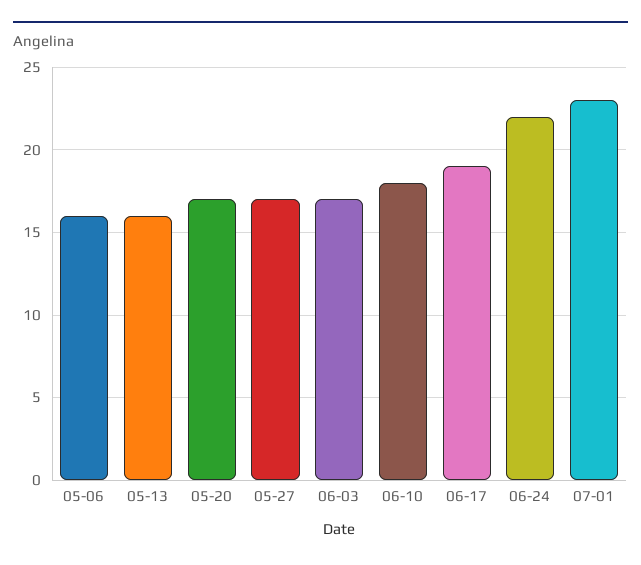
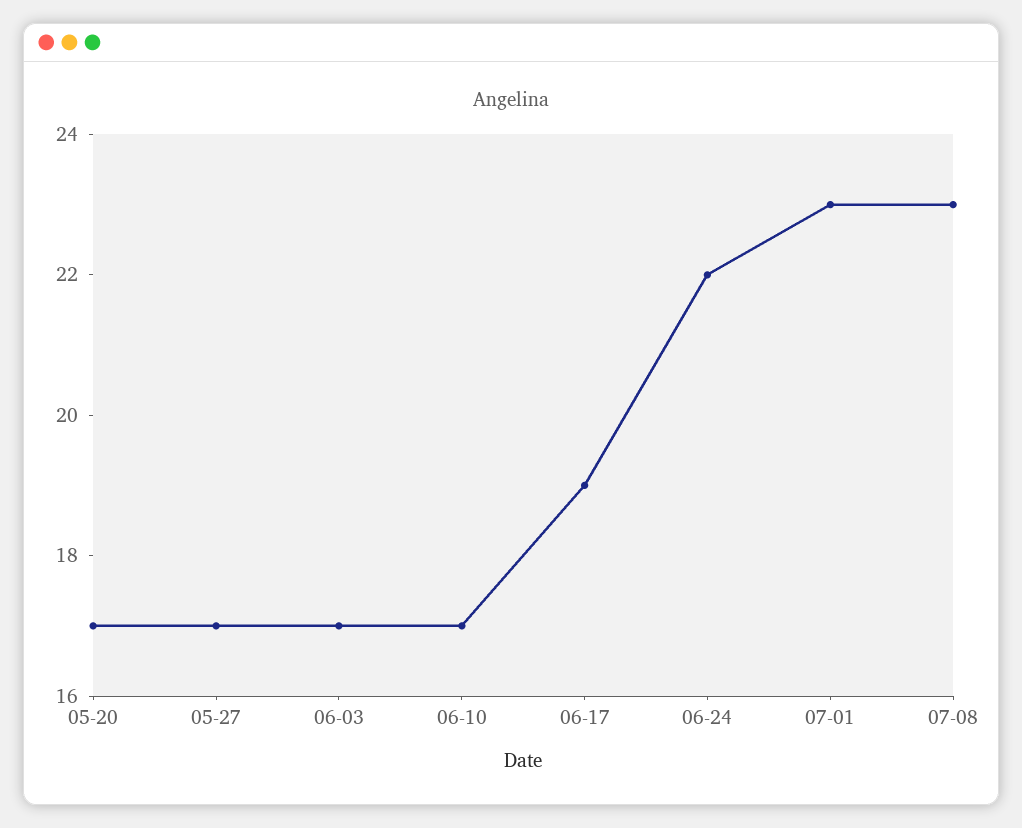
05-06: 16 -> none
05-13: 16 -> none
06-10: 18 -> 17
07-08: none -> 23

